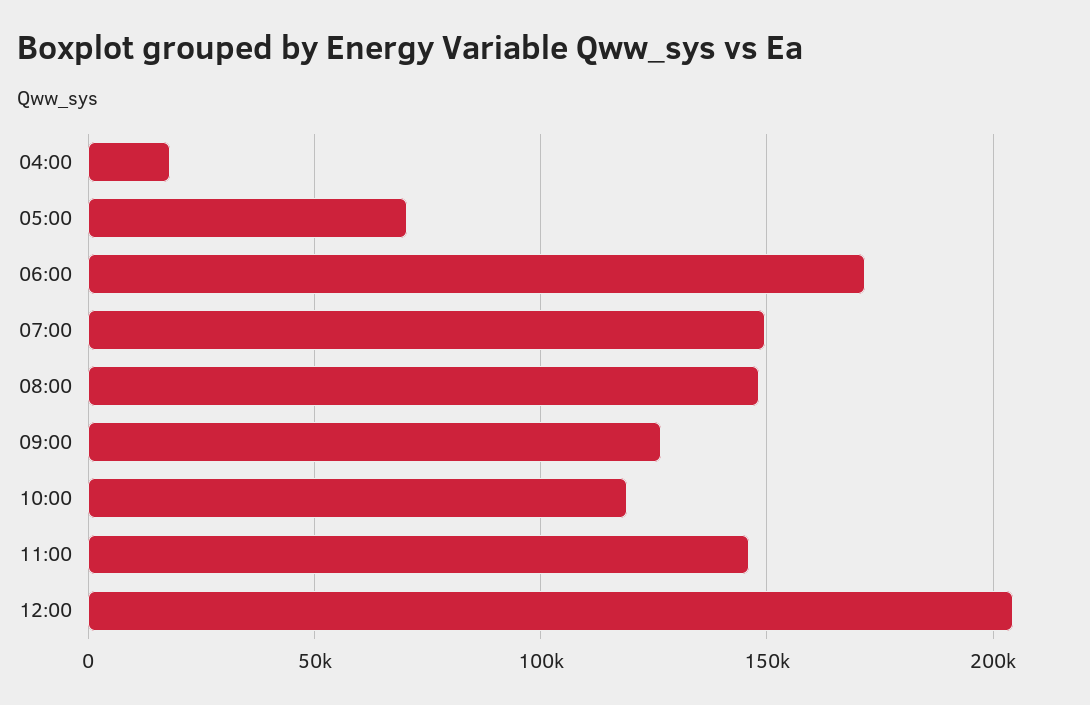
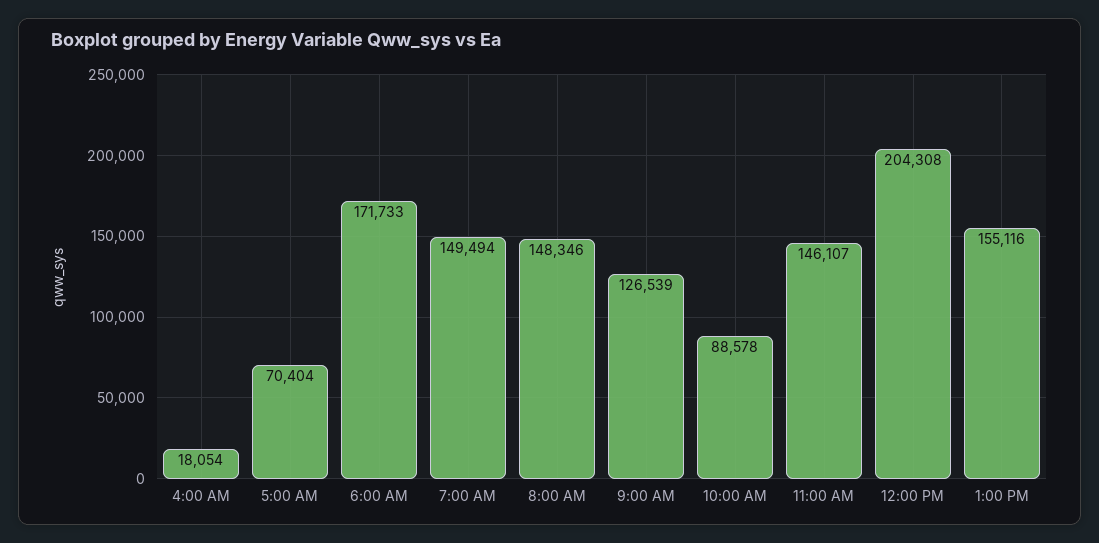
10:00: 120000 -> 88578
1:00 PM: none -> 155116

